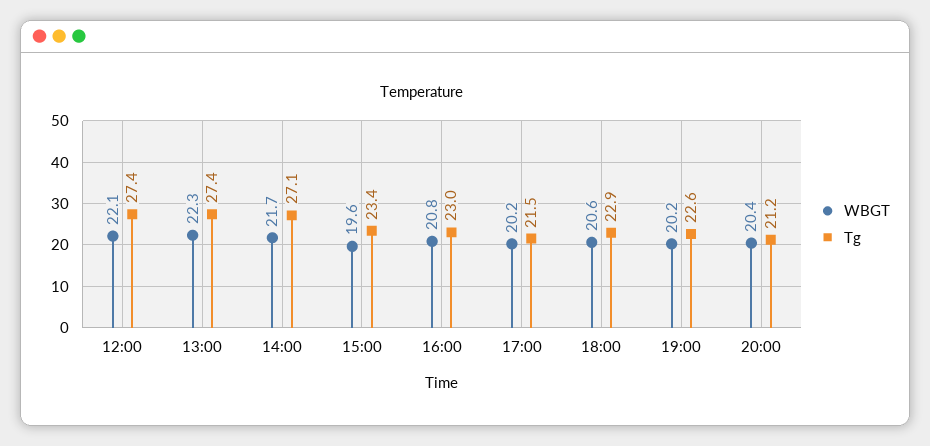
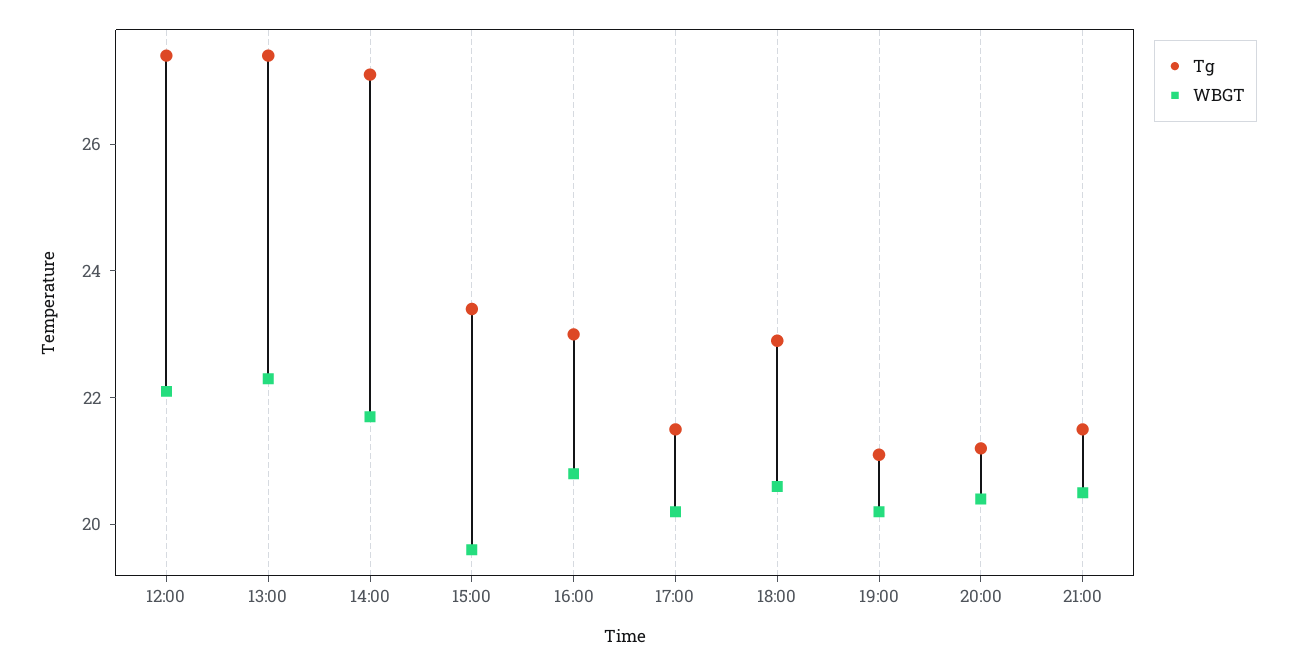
Tg, 19:00: 22.6 -> 21
Tg, 21:00: none -> 21.5
WBGT, 21:00: none -> 20.5

